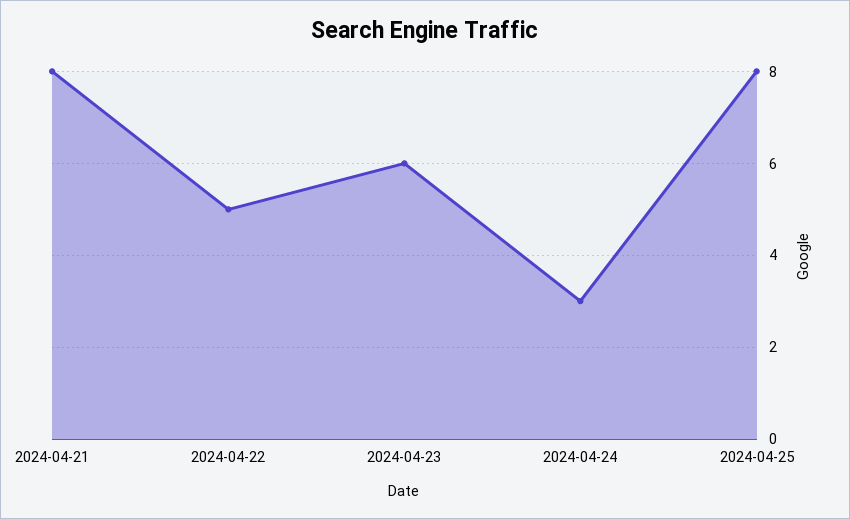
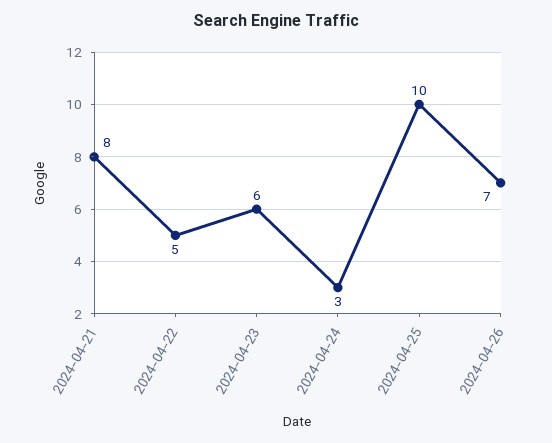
2024-04-25: 8 -> 10
2024-04-26: none -> 7

